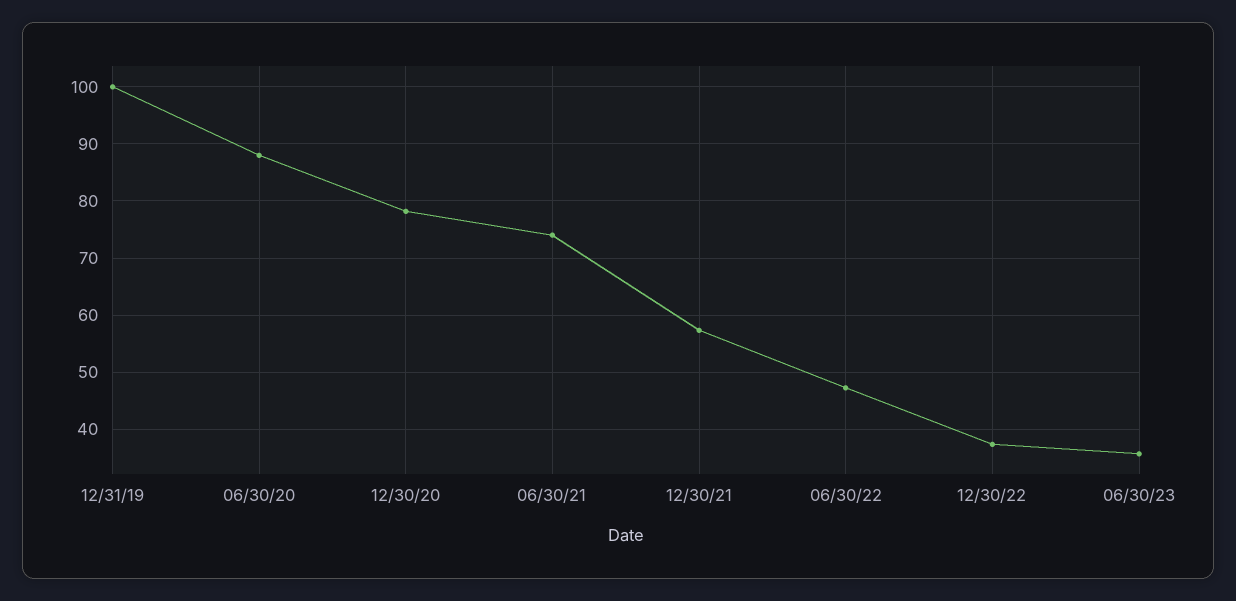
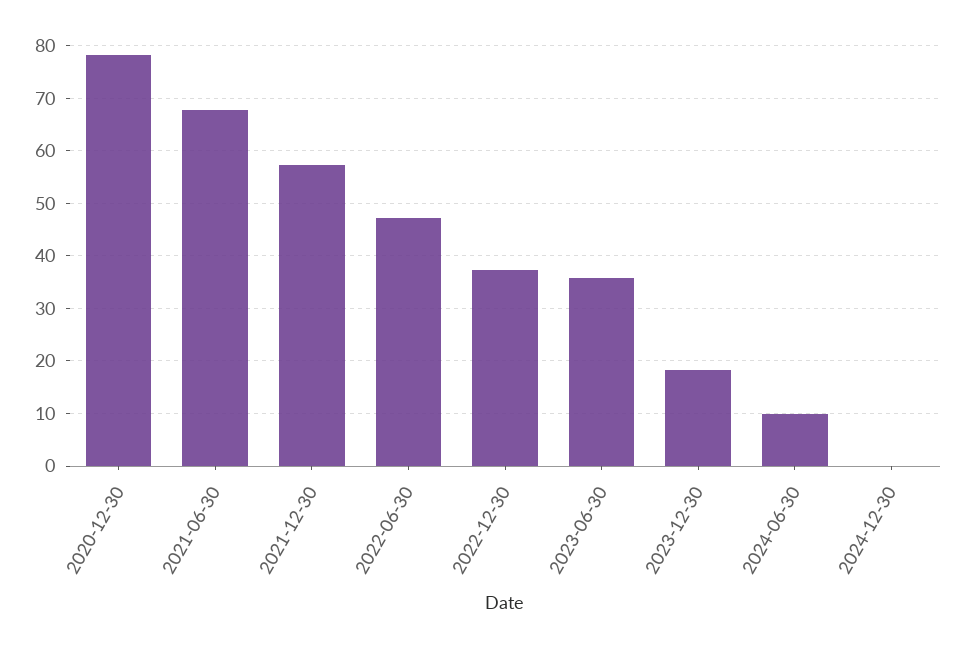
12/31/19: 100 -> none
06/30/20: 88 -> none
06/30/21: 74 -> 68
2023-12-30: none -> 18
2024-06-30: none -> 10
2024-12-30: none -> 0

